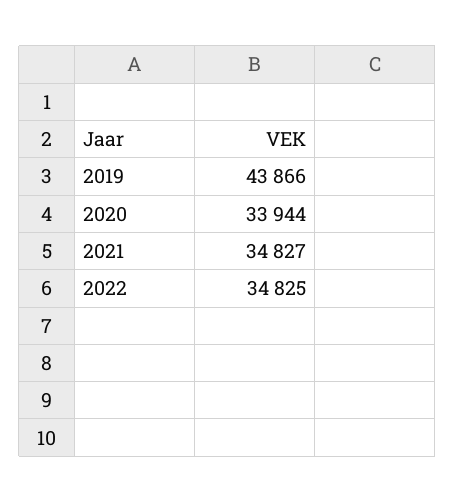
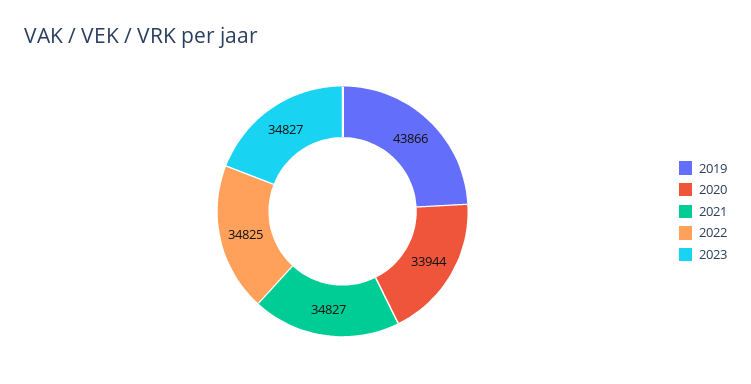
2023: none -> 34827

